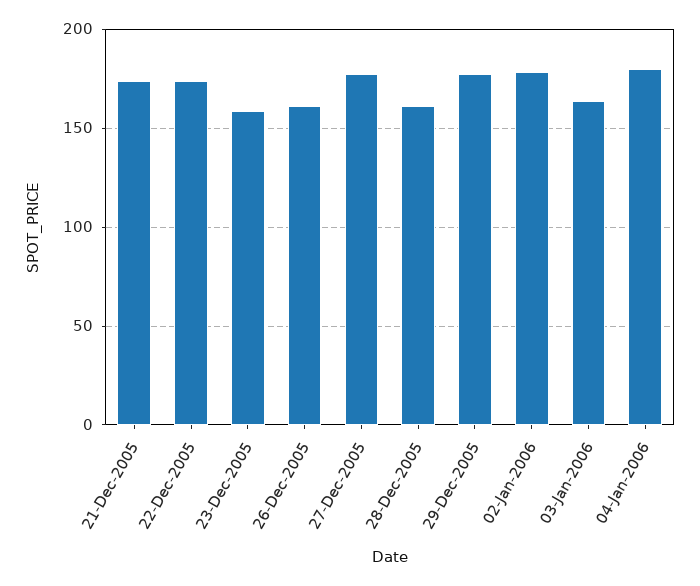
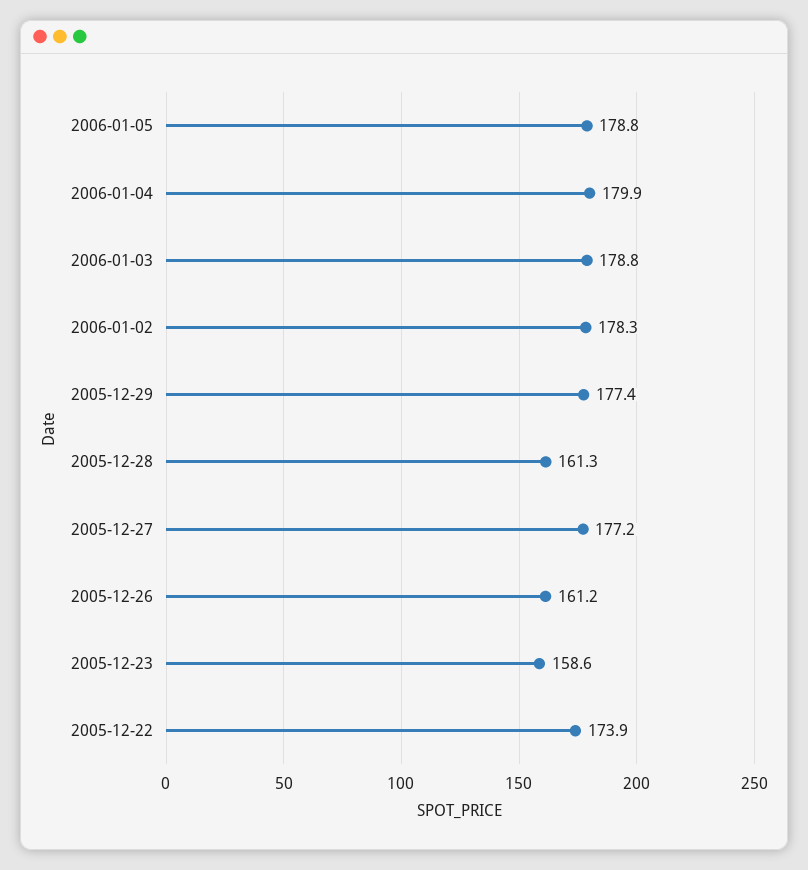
21-Dec-2005: 175 -> none
03-Jan-2006: 165 -> 178.8
2006-01-05: none -> 178.8

